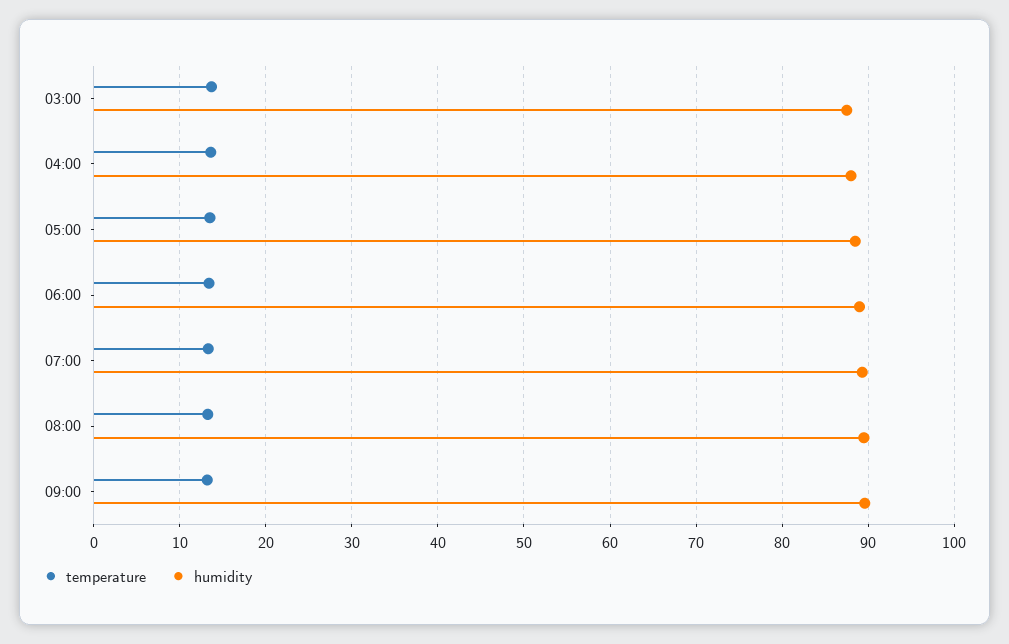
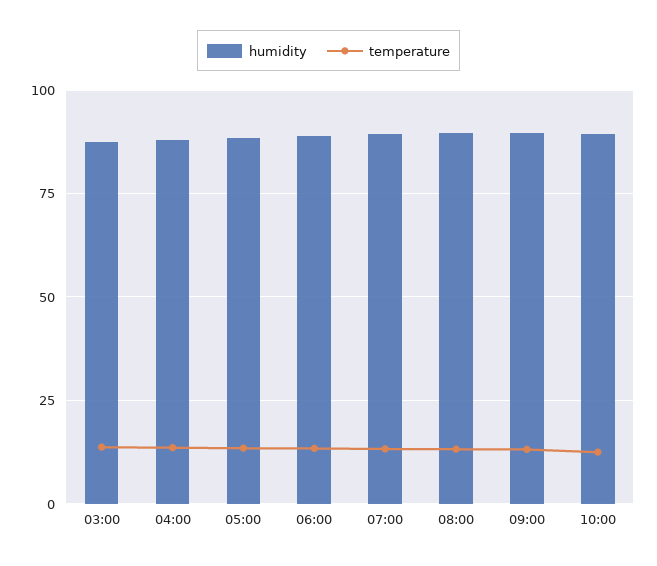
humidity, 10:00: none -> 90
temperature, 10:00: none -> 12.5

